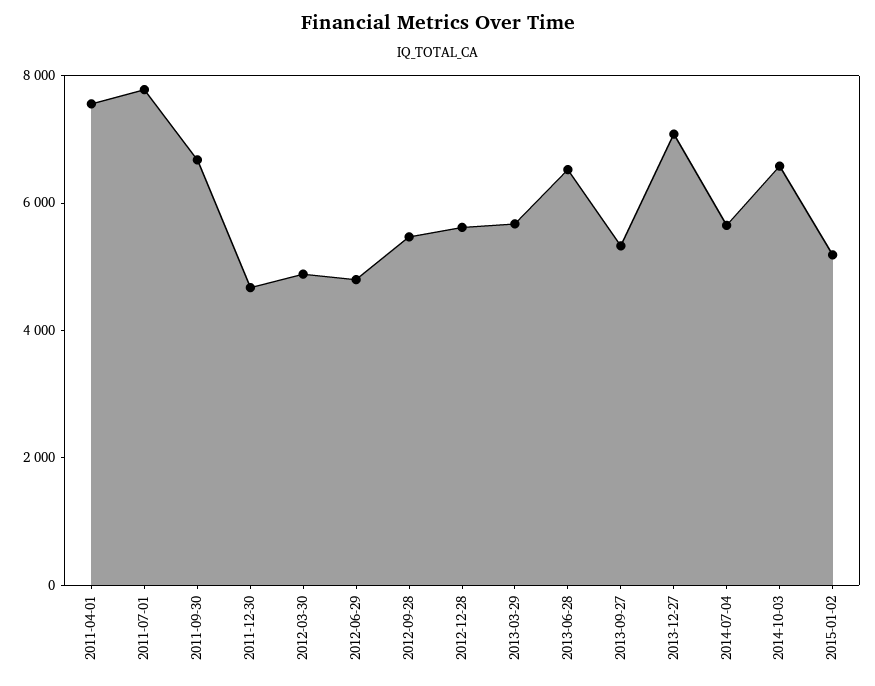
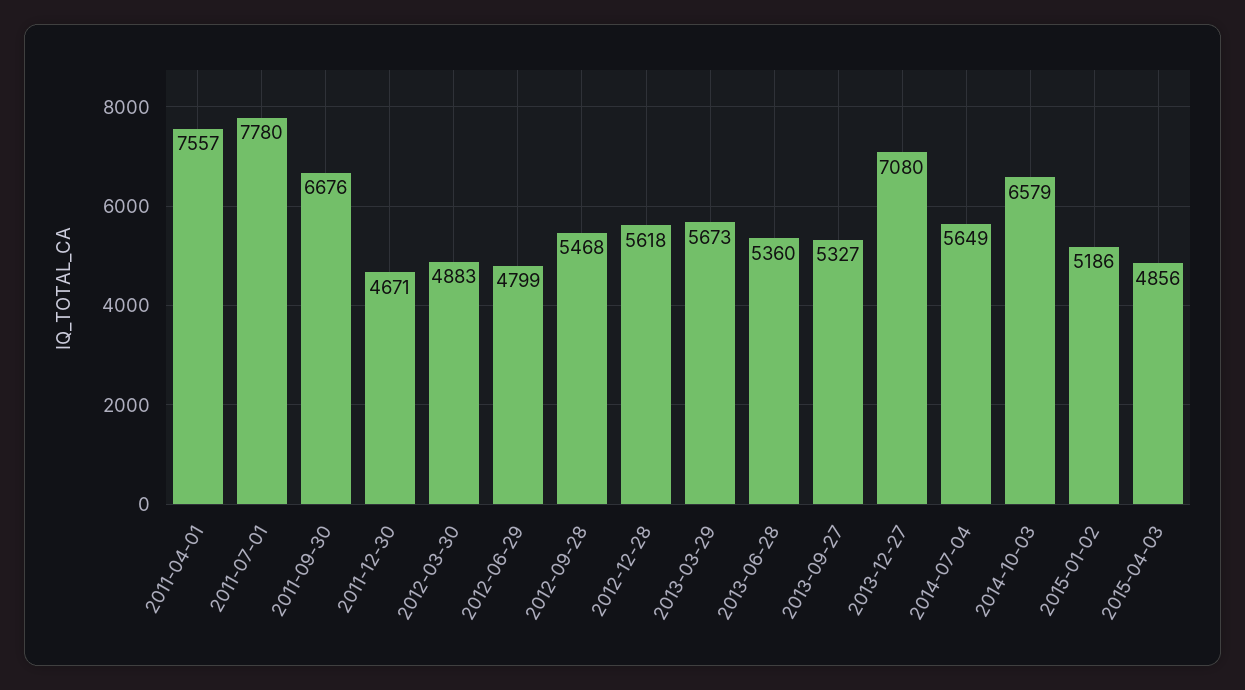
2013-06-28: 6500 -> 5360
2015-04-03: none -> 4856

